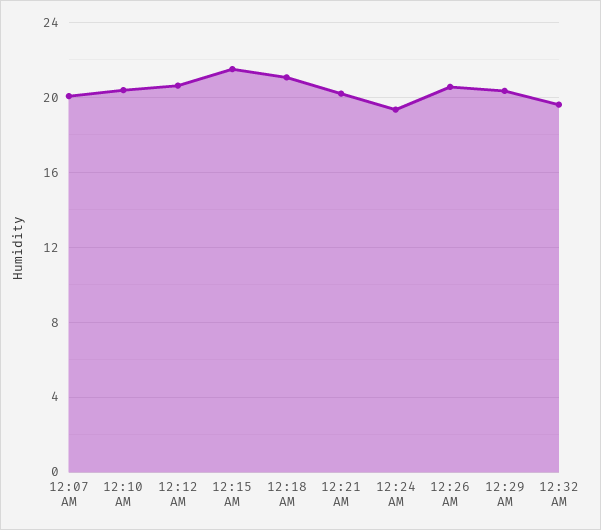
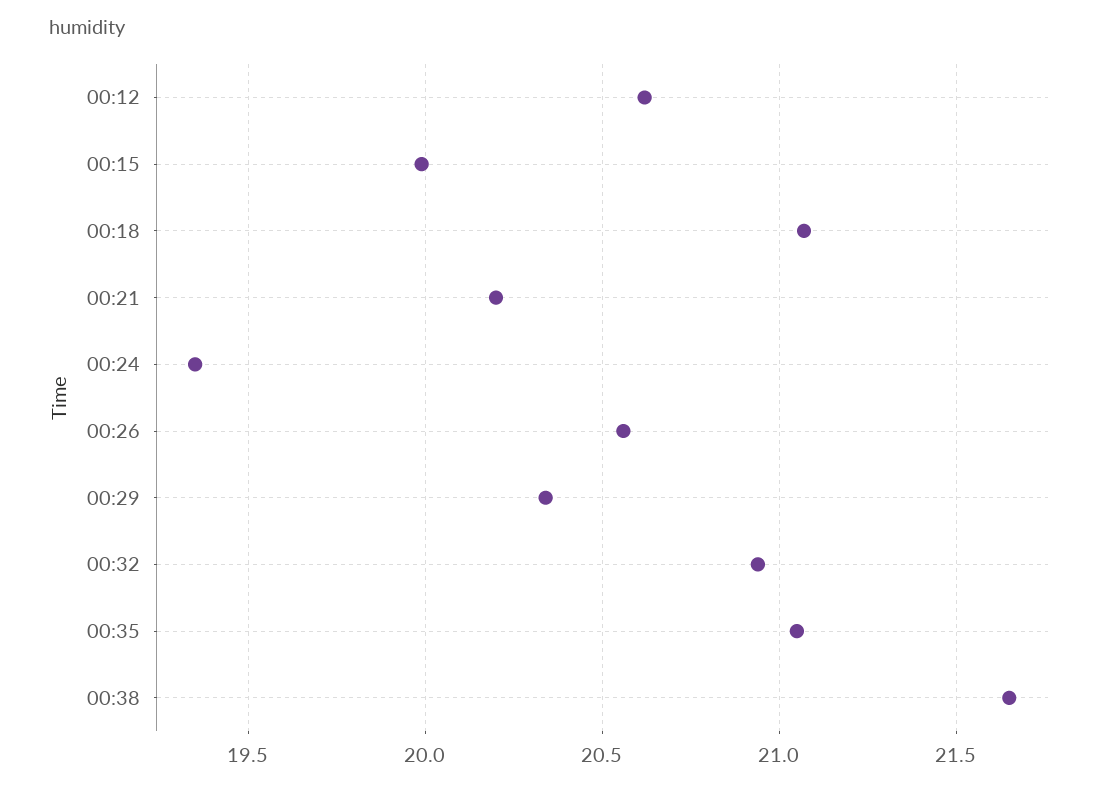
12:07 AM: 20 -> none
12:10 AM: 20.5 -> none
12:15 AM: 21.5 -> 20
12:32 AM: 19.5 -> 20.95
00:35: none -> 21.05
00:38: none -> 21.65

